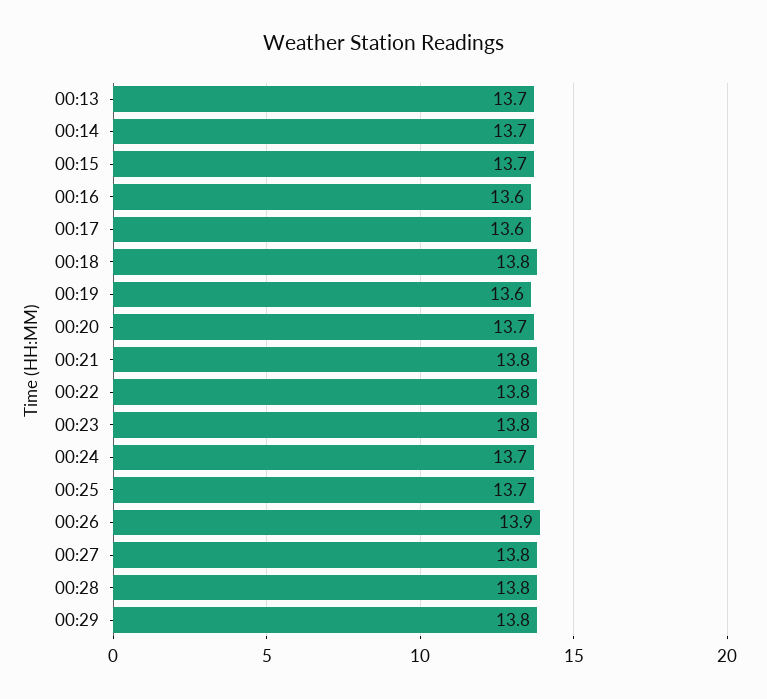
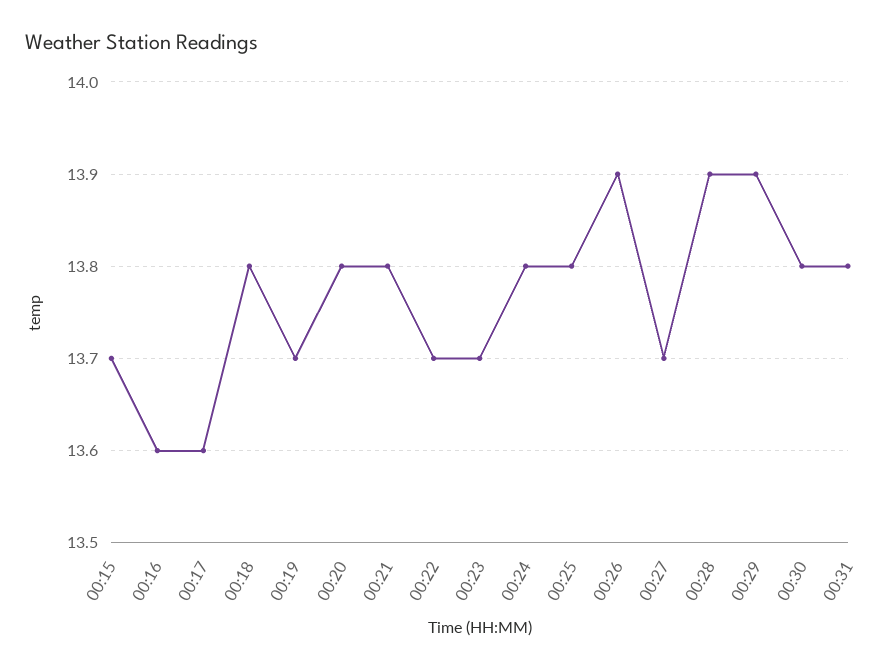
00:13: 13.7 -> none
00:14: 13.7 -> none
00:19: 13.6 -> 13.7
00:20: 13.7 -> 13.8
00:22: 13.8 -> 13.7
00:23: 13.8 -> 13.7
00:24: 13.7 -> 13.8
00:25: 13.7 -> 13.8
00:27: 13.8 -> 13.7
00:28: 13.8 -> 13.9
00:29: 13.8 -> 13.9
00:30: none -> 13.8
00:31: none -> 13.8

